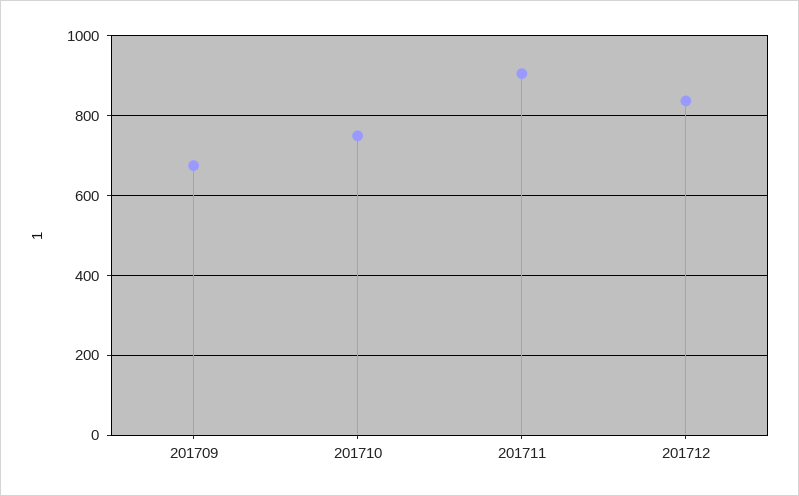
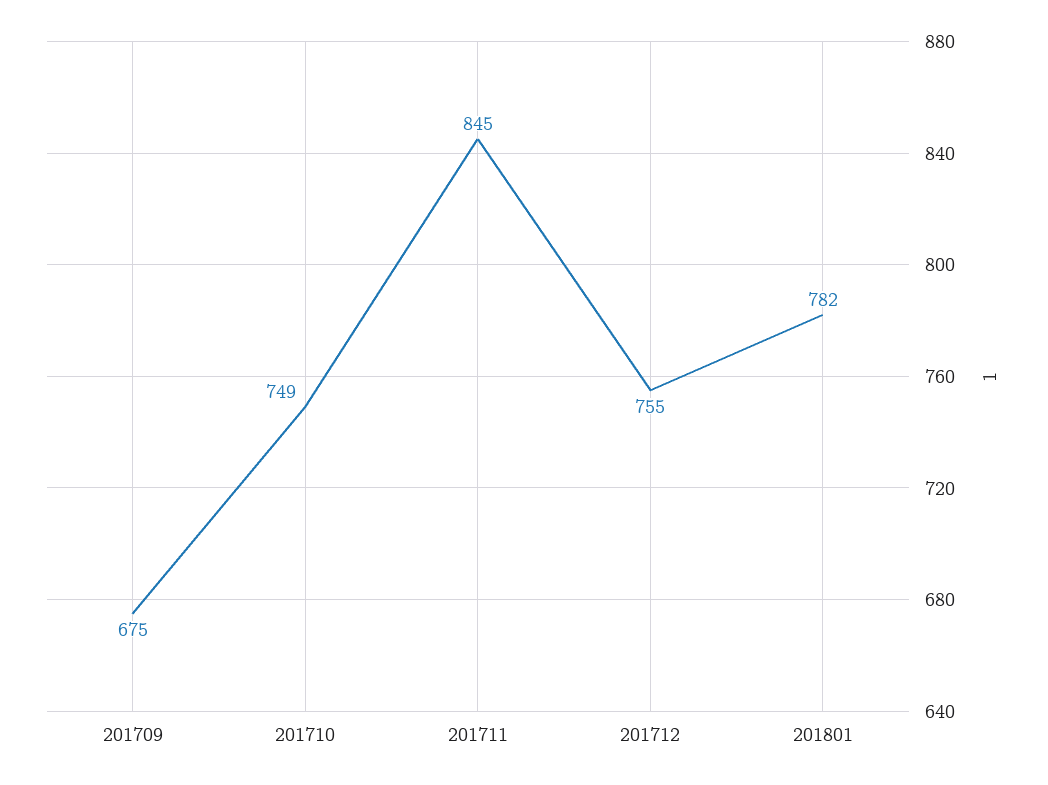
201711: 900 -> 845
201712: 840 -> 755
201801: none -> 782

